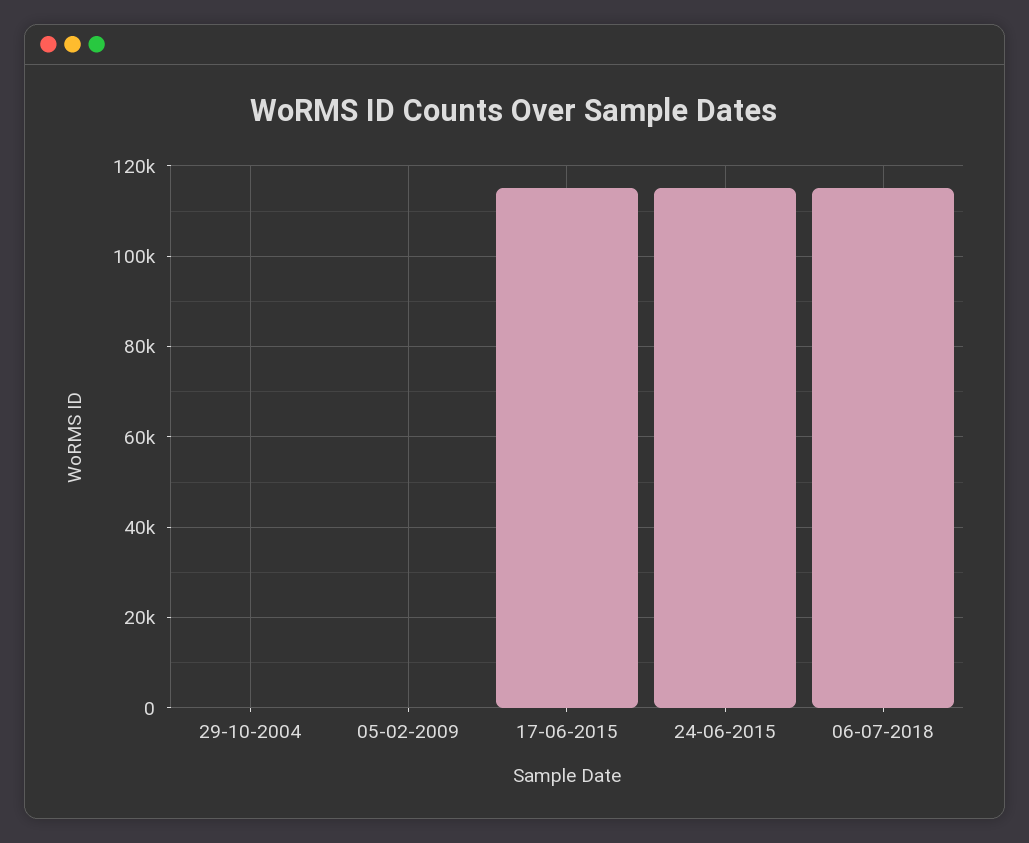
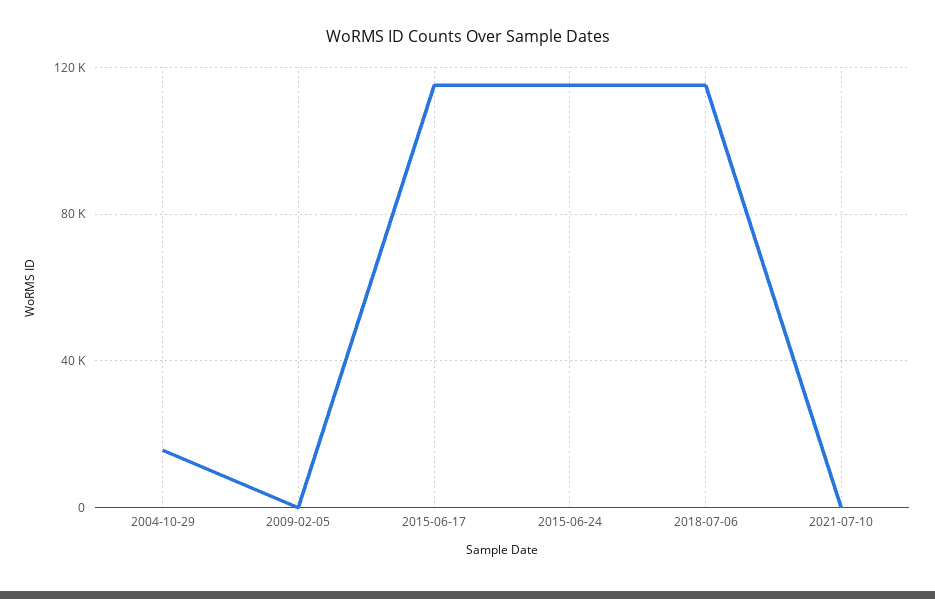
29-10-2004: 0 -> 15000
2021-07-10: none -> 0

